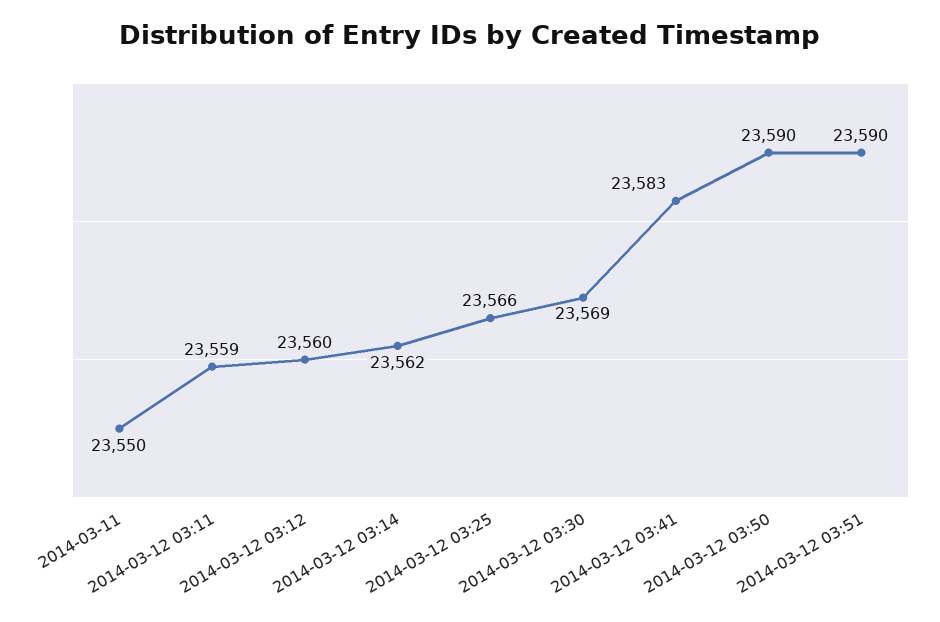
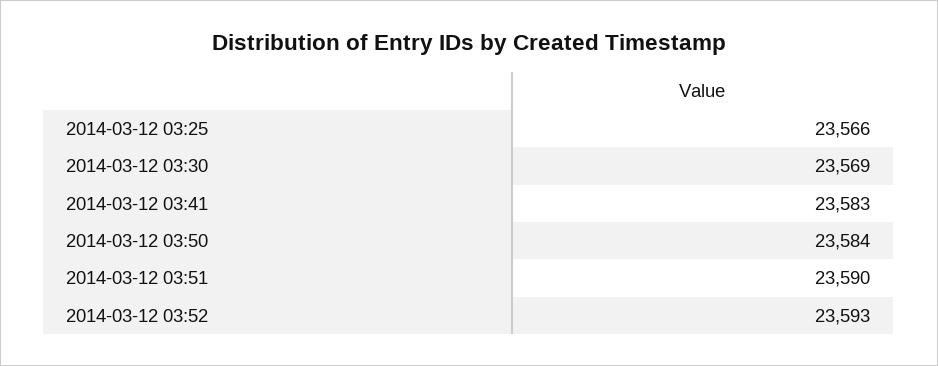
2014-03-11: 23550 -> none
2014-03-12 03:11: 23559 -> none
2014-03-12 03:12: 23560 -> none
2014-03-12 03:14: 23562 -> none
2014-03-12 03:50: 23590 -> 23584
2014-03-12 03:52: none -> 23593

